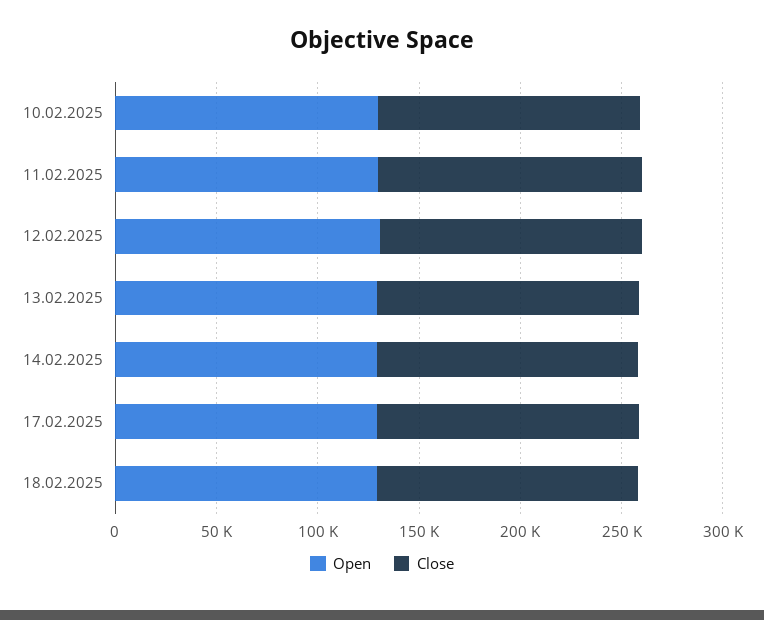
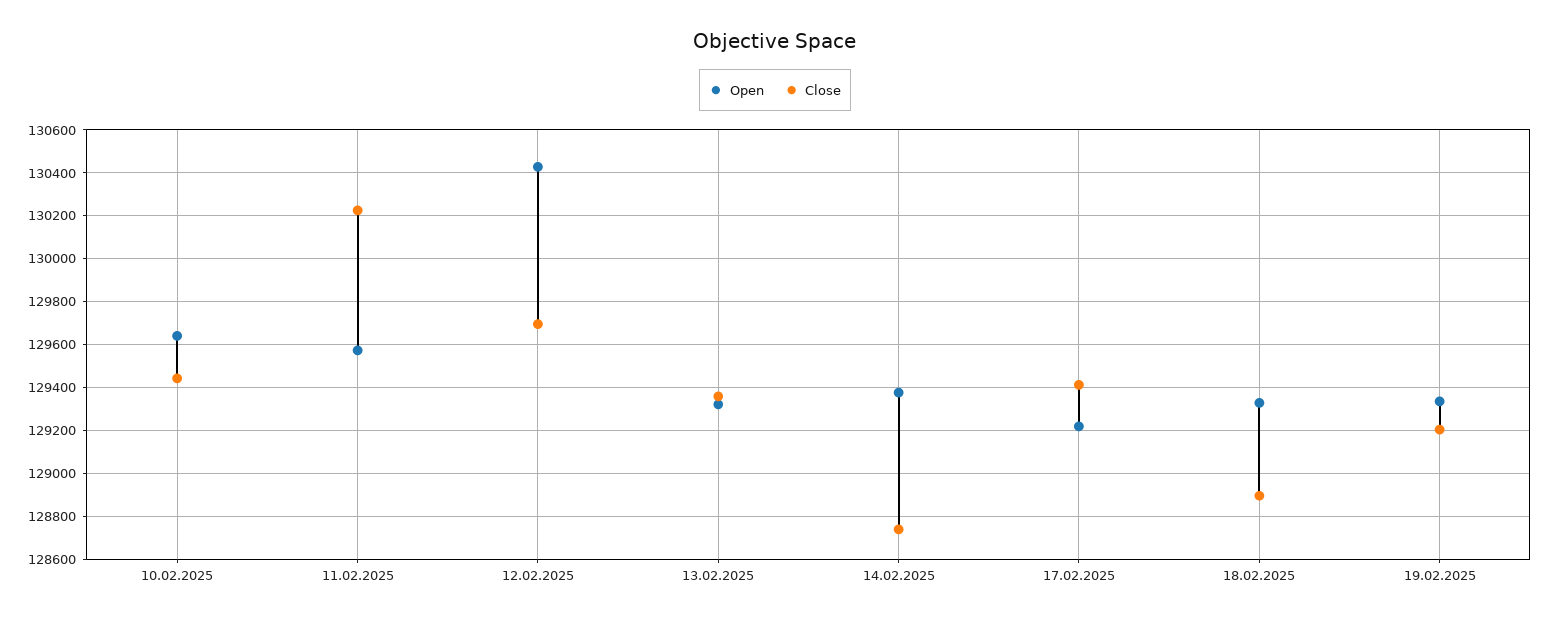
Open, 19.02.2025: none -> 129350
Close, 19.02.2025: none -> 129200

